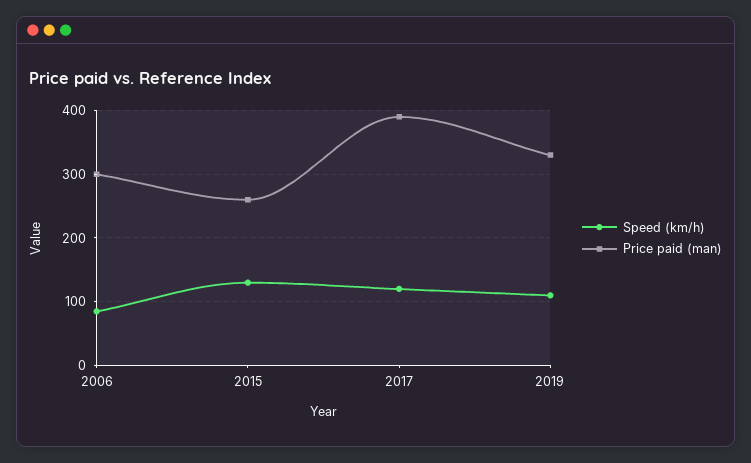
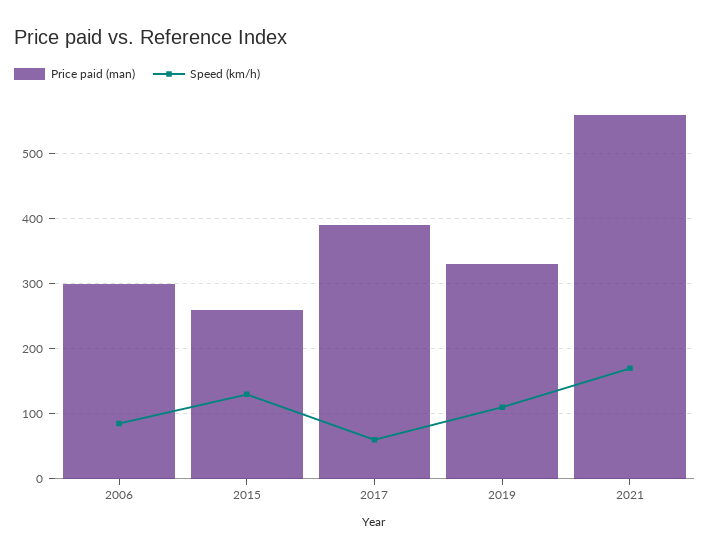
Speed (km/h), 2017: 120 -> 60
Price paid (man), 2021: none -> 560
Speed (km/h), 2021: none -> 170

